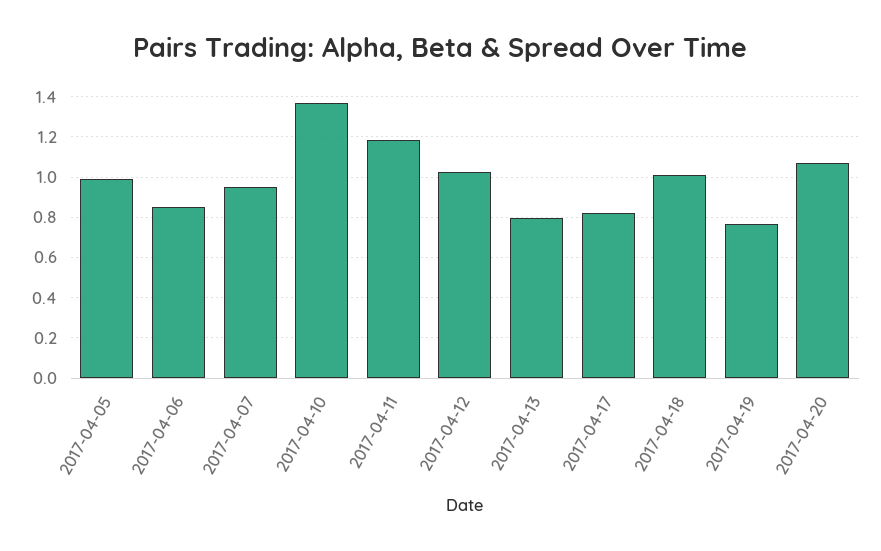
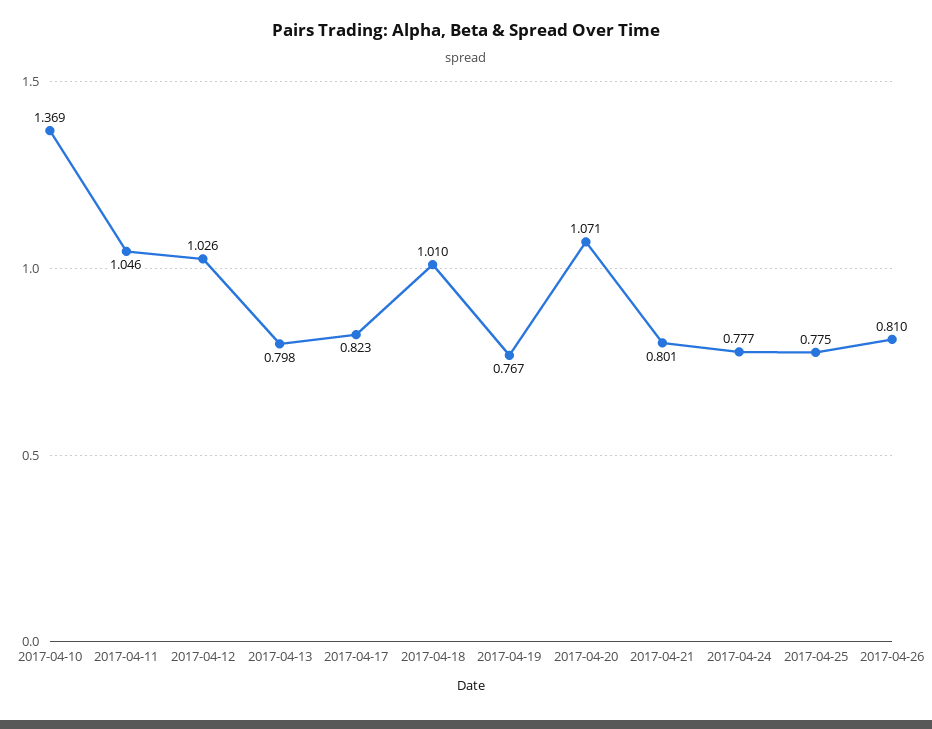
2017-04-05: 1 -> none
2017-04-06: 0.85 -> none
2017-04-07: 0.95 -> none
2017-04-11: 1.2 -> 1.046
2017-04-21: none -> 0.801
2017-04-24: none -> 0.777
2017-04-25: none -> 0.775
2017-04-26: none -> 0.81

